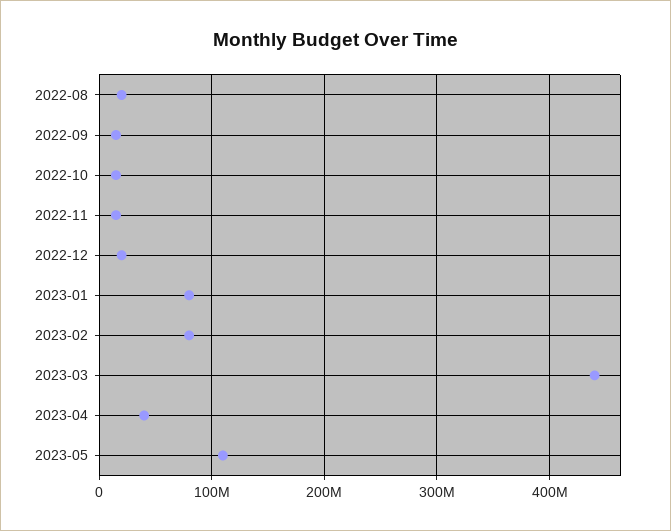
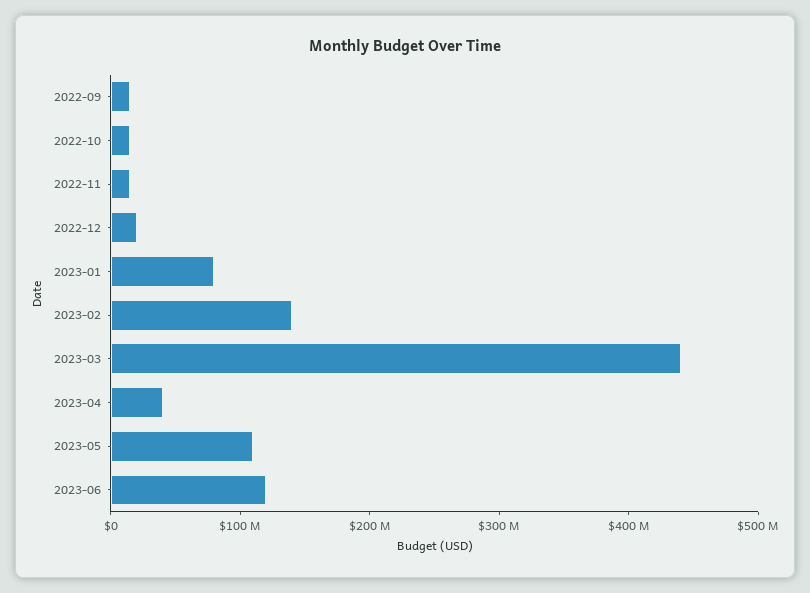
2022-08: 20000000 -> none
2023-02: 80000000 -> 140000000
2023-06: none -> 120000000

